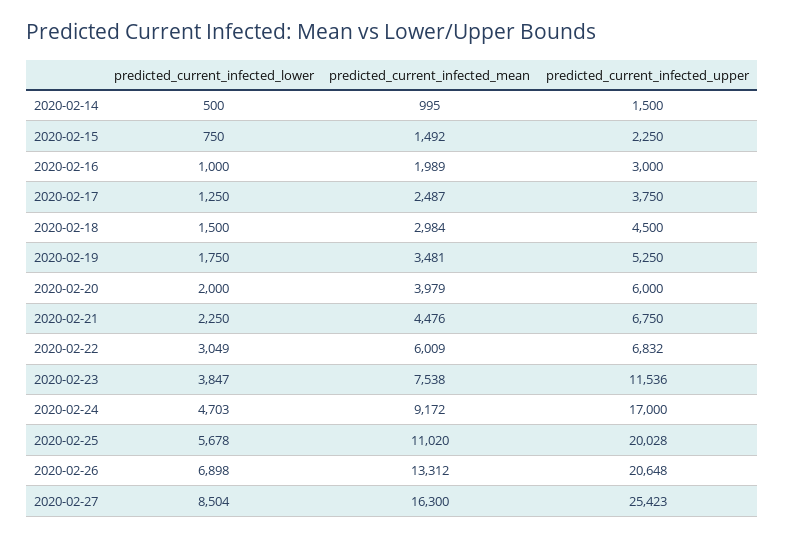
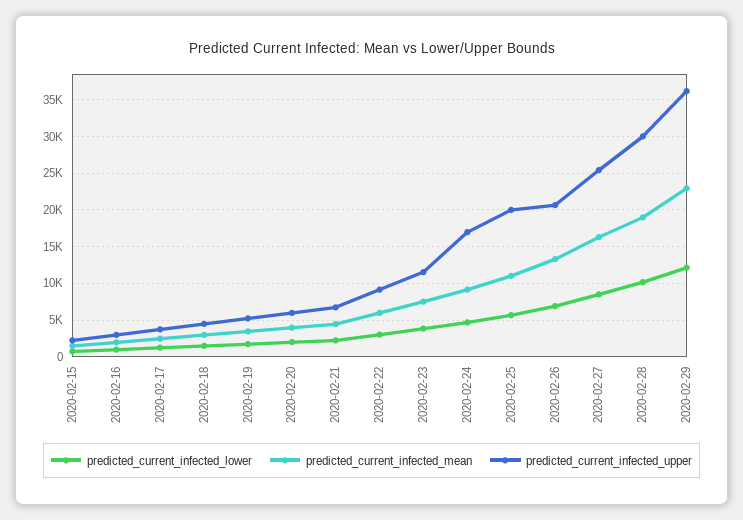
predicted_current_infected_lower, 2020-02-14: 500 -> none
predicted_current_infected_mean, 2020-02-14: 995 -> none
predicted_current_infected_upper, 2020-02-14: 1500 -> none
predicted_current_infected_upper, 2020-02-22: 6832 -> 9000
predicted_current_infected_lower, 2020-02-28: none -> 10000
predicted_current_infected_mean, 2020-02-28: none -> 19000
predicted_current_infected_upper, 2020-02-28: none -> 30000
predicted_current_infected_lower, 2020-02-29: none -> 12000
predicted_current_infected_mean, 2020-02-29: none -> 23000
predicted_current_infected_upper, 2020-02-29: none -> 36000

